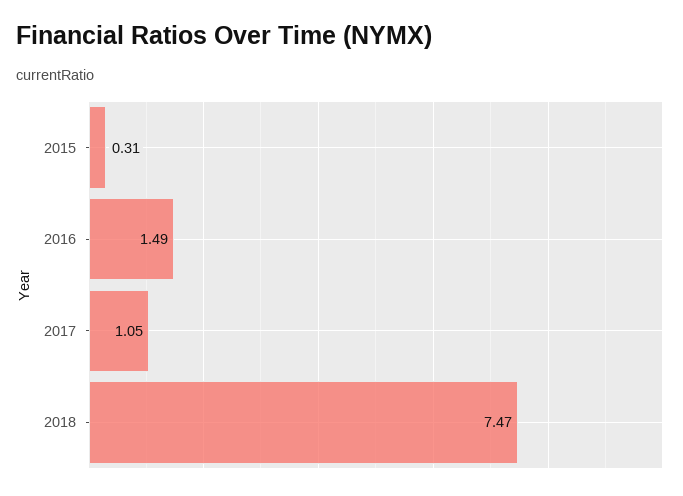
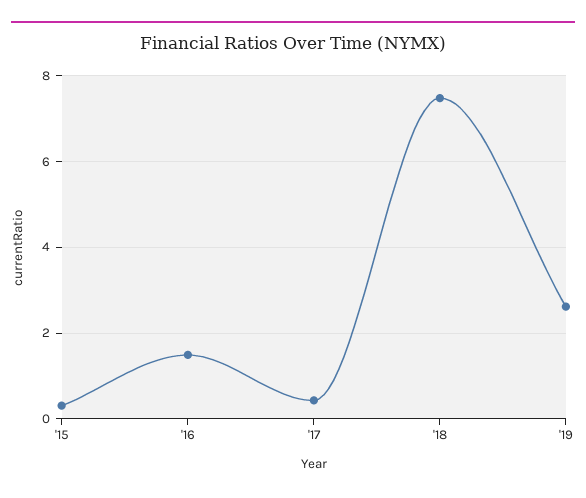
2017: 1.05 -> 0.4
'19: none -> 2.6

